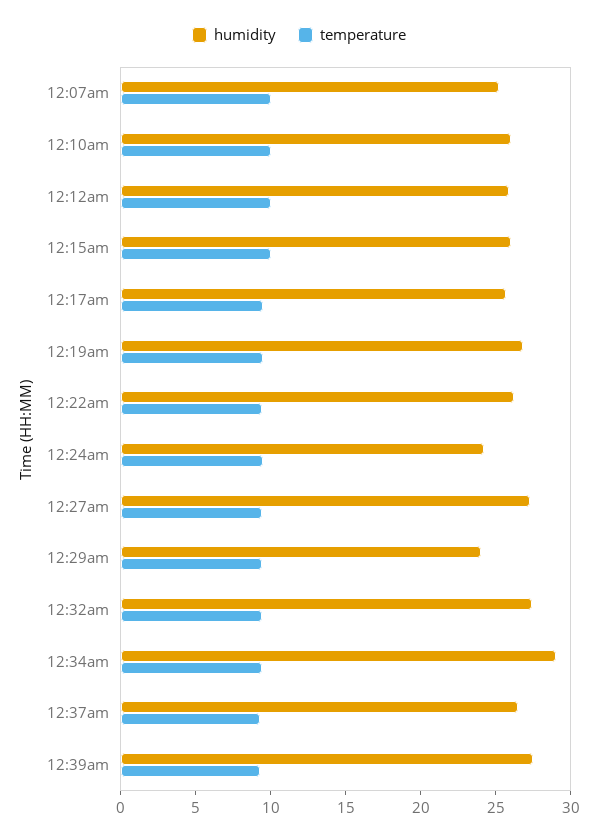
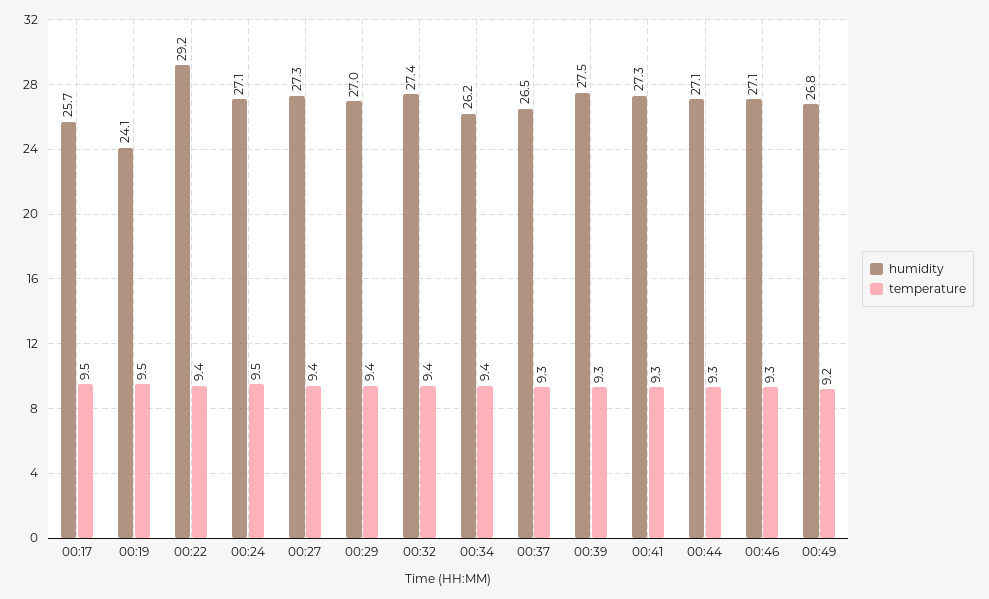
humidity, 12:07am: 25 -> none
temperature, 12:07am: 10 -> none
humidity, 12:10am: 26 -> none
temperature, 12:10am: 10 -> none
humidity, 12:12am: 26 -> none
temperature, 12:12am: 10 -> none
humidity, 12:15am: 26 -> none
temperature, 12:15am: 10 -> none
humidity, 12:19am: 27 -> 24.1
humidity, 12:22am: 26 -> 29.2
humidity, 12:24am: 24 -> 27.1
humidity, 12:29am: 24 -> 27
humidity, 12:34am: 29 -> 26.2
humidity, 00:41: none -> 27.3
temperature, 00:41: none -> 9.3
humidity, 00:44: none -> 27.1
temperature, 00:44: none -> 9.3
humidity, 00:46: none -> 27.1
temperature, 00:46: none -> 9.3
humidity, 00:49: none -> 26.8
temperature, 00:49: none -> 9.2

